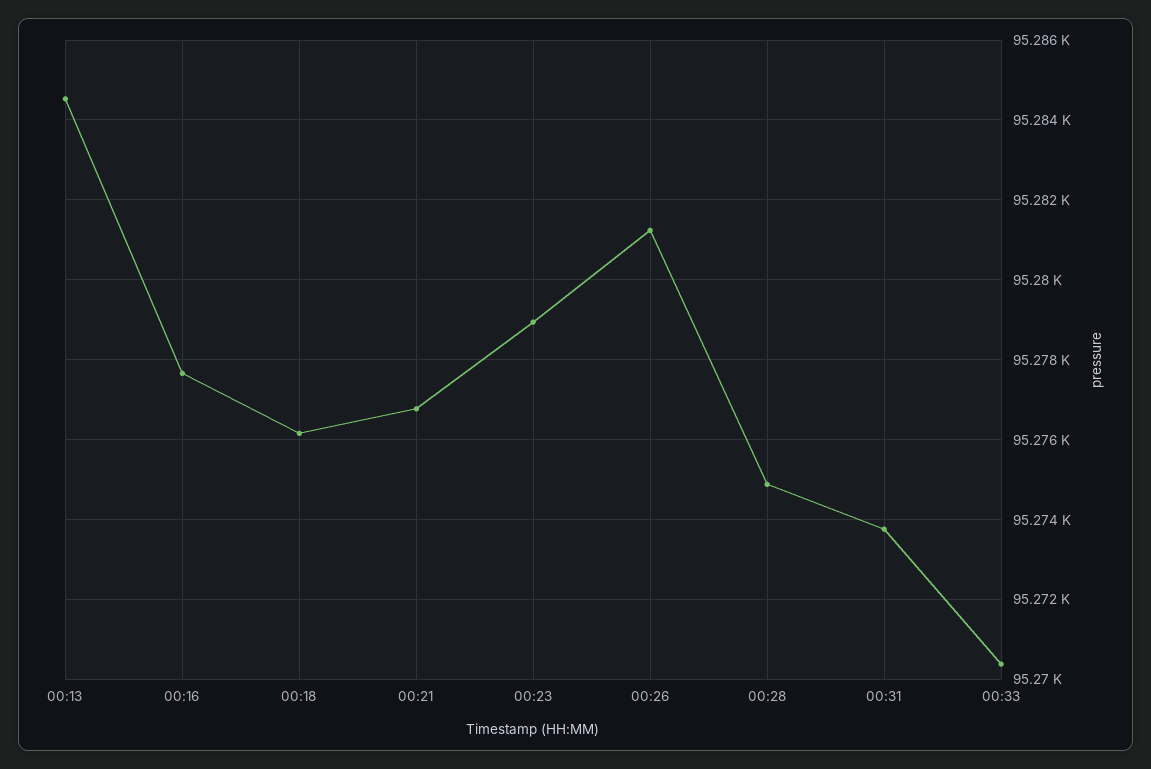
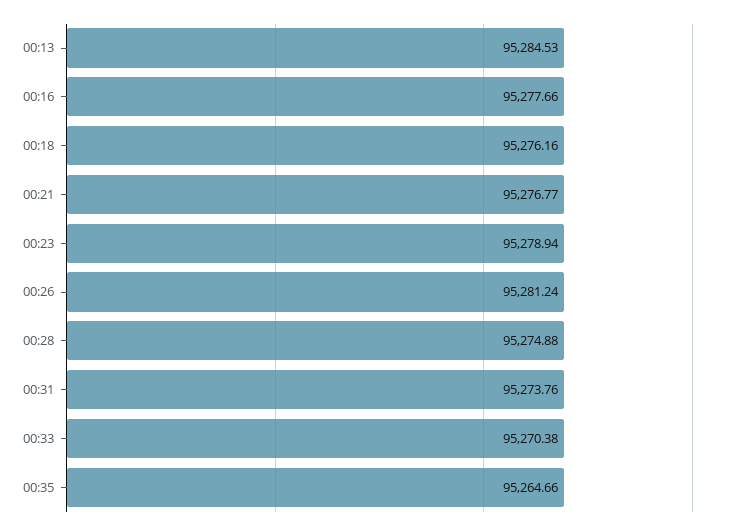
00:35: none -> 95264.66

